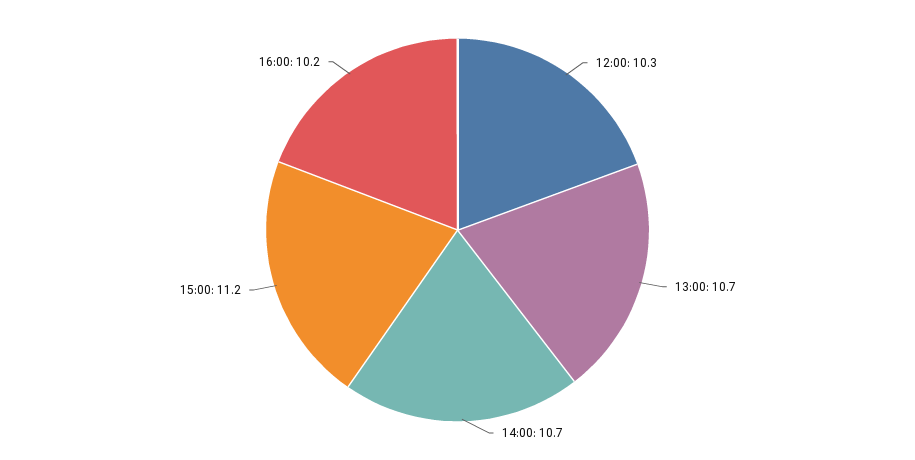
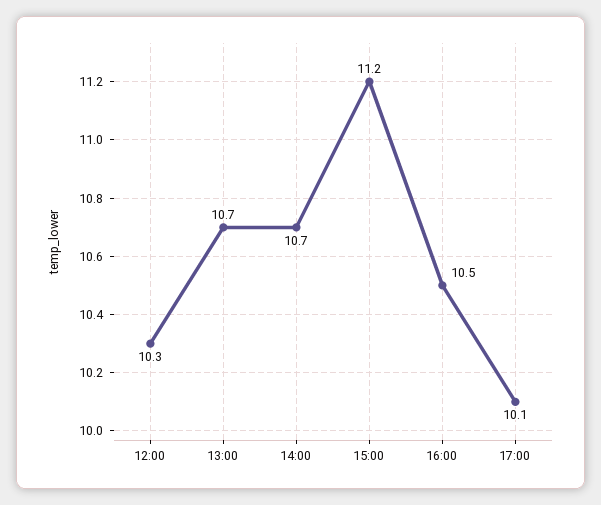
16:00: 10.2 -> 10.5
17:00: none -> 10.1

